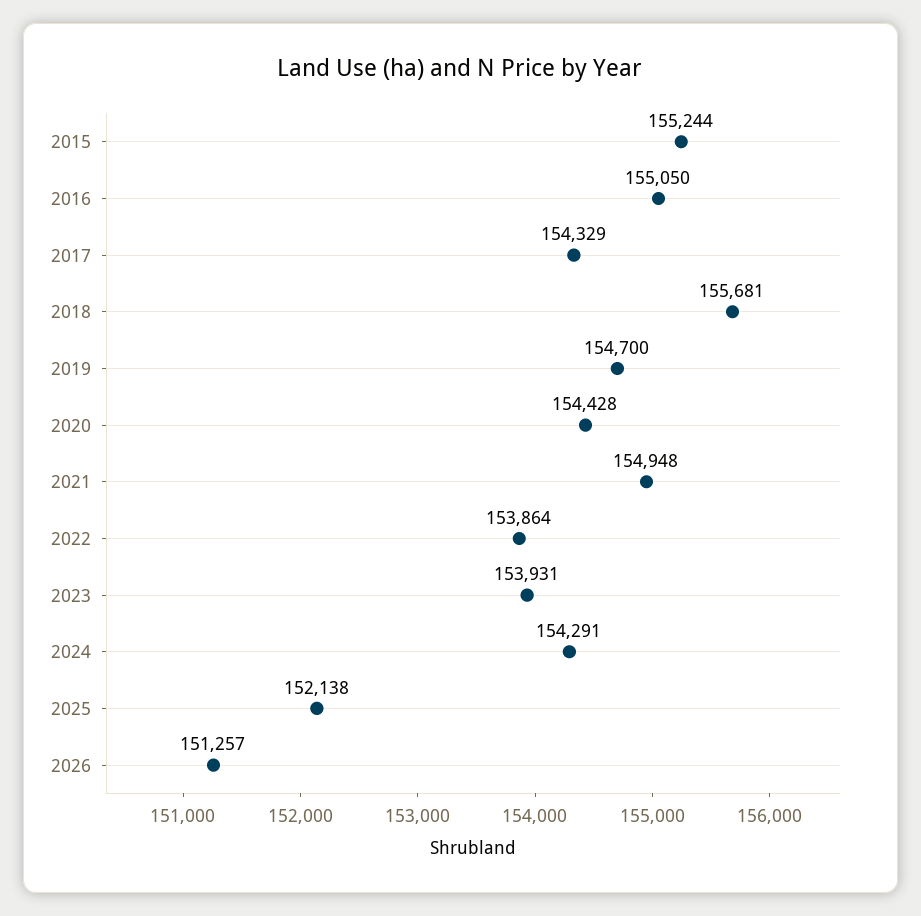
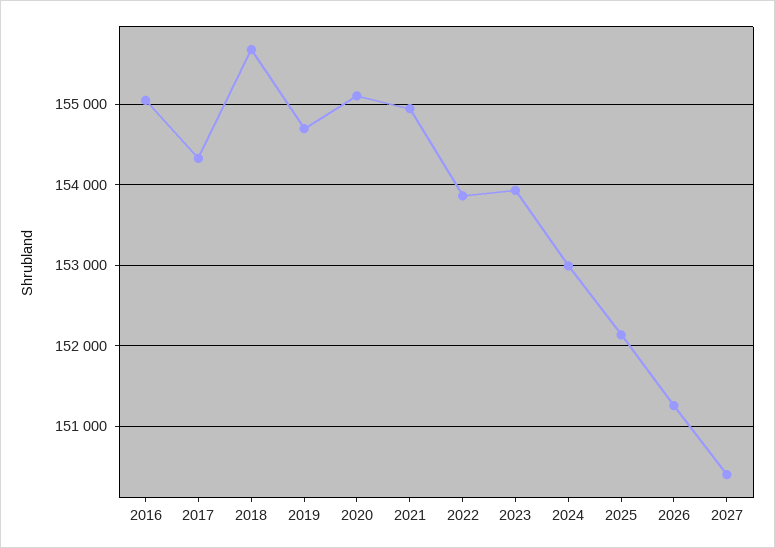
2015: 155244 -> none
2020: 154428 -> 155100
2024: 154291 -> 153000
2027: none -> 150400

